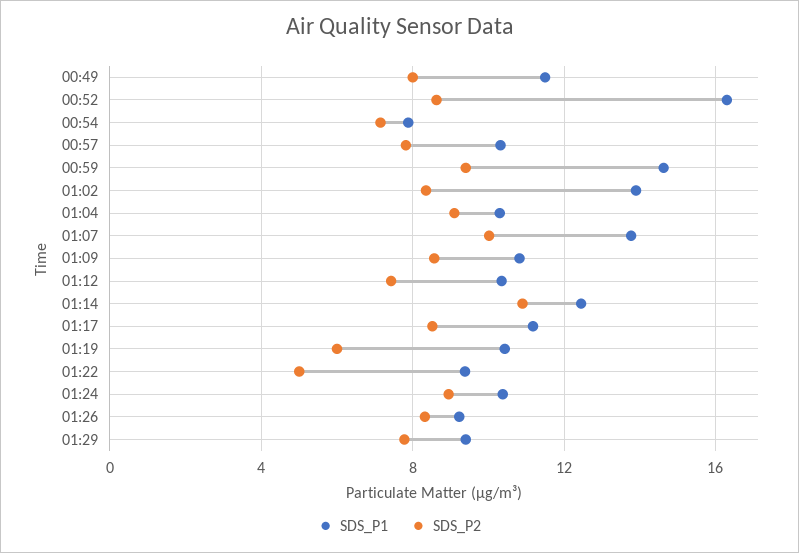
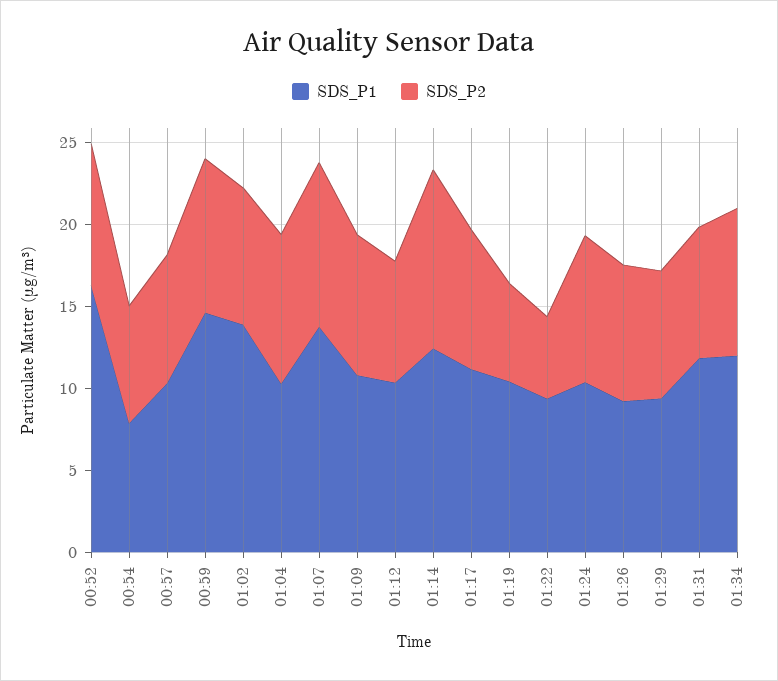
SDS_P1, 00:49: 11.5 -> none
SDS_P2, 00:49: 8 -> none
SDS_P1, 01:31: none -> 12
SDS_P2, 01:31: none -> 8
SDS_P1, 01:34: none -> 12
SDS_P2, 01:34: none -> 9

